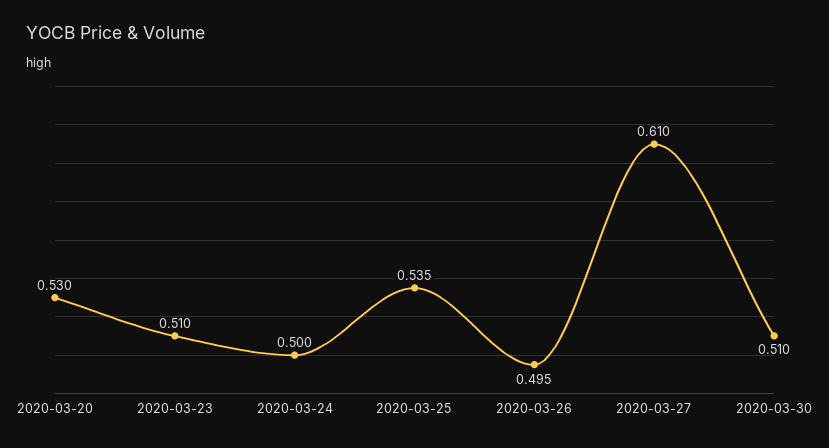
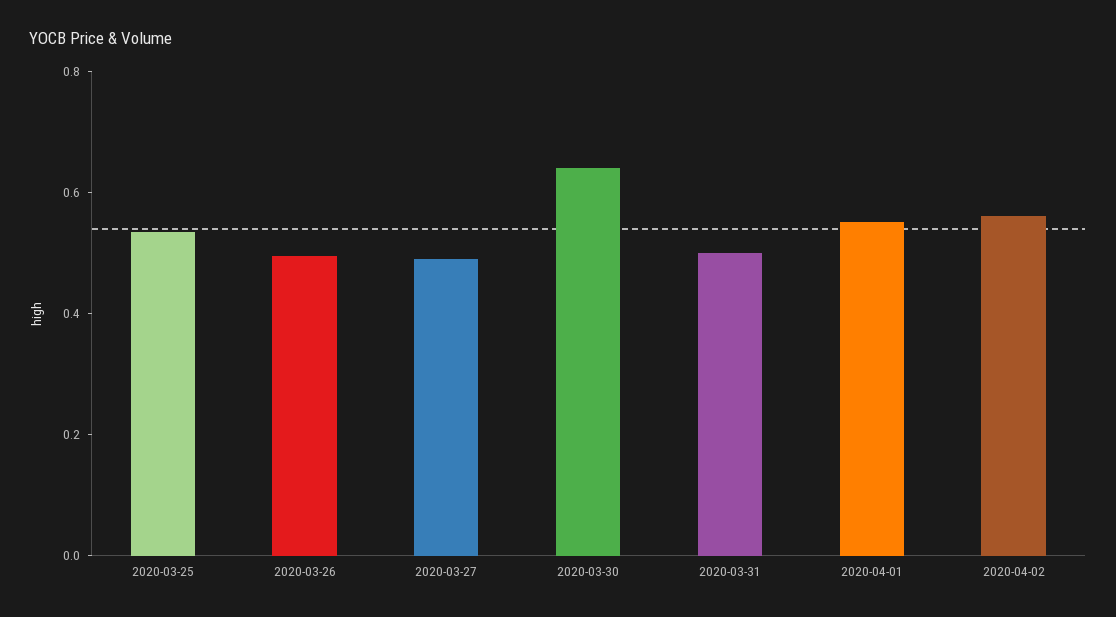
2020-03-20: 0.53 -> none
2020-03-23: 0.51 -> none
2020-03-24: 0.5 -> none
2020-03-27: 0.61 -> 0.5
2020-03-30: 0.51 -> 0.65
2020-03-31: none -> 0.5
2020-04-01: none -> 0.55
2020-04-02: none -> 0.55

